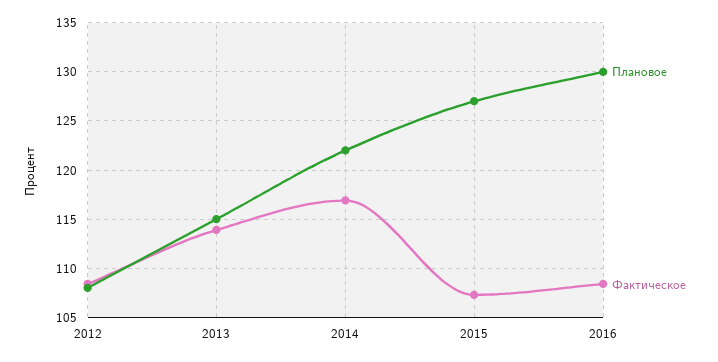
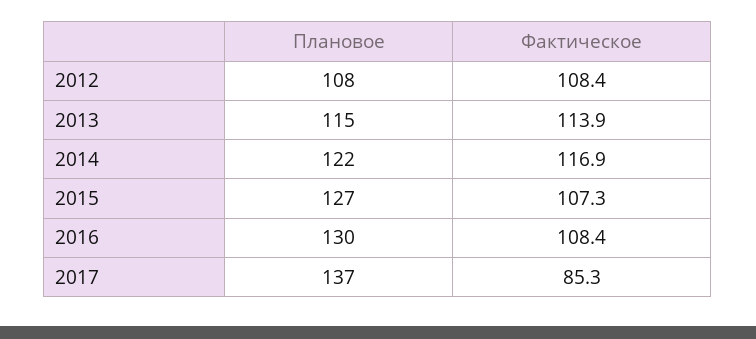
Плановое, 2017: none -> 137
Фактическое, 2017: none -> 85.3

